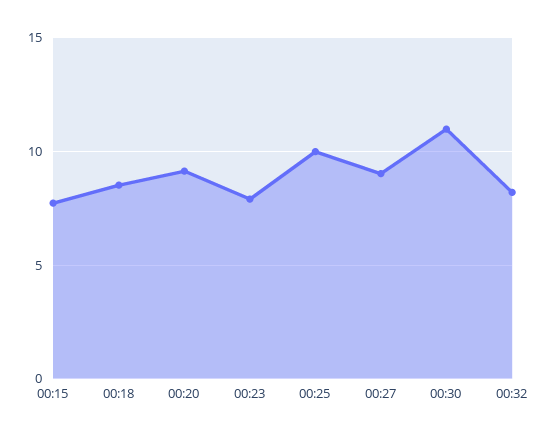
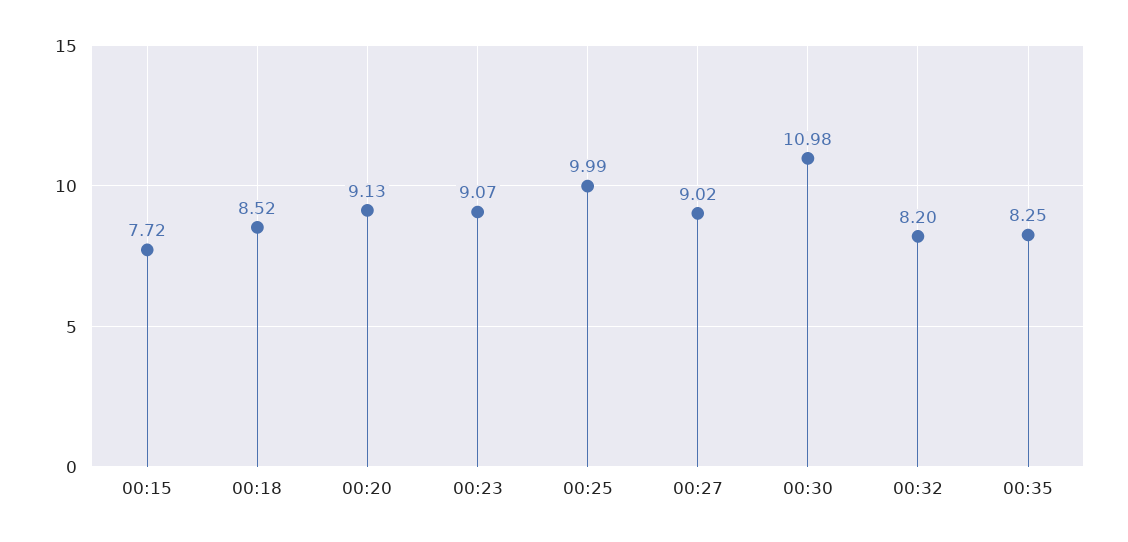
00:23: 8 -> 9.07
00:35: none -> 8.25

